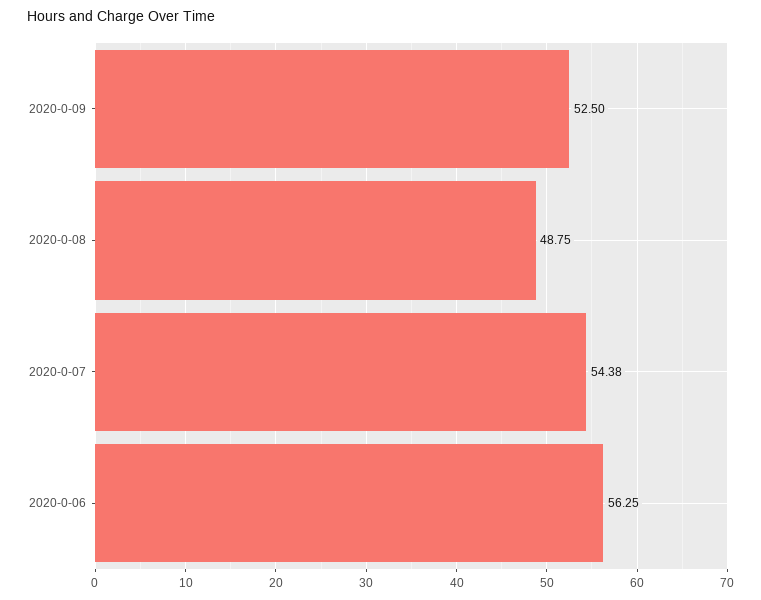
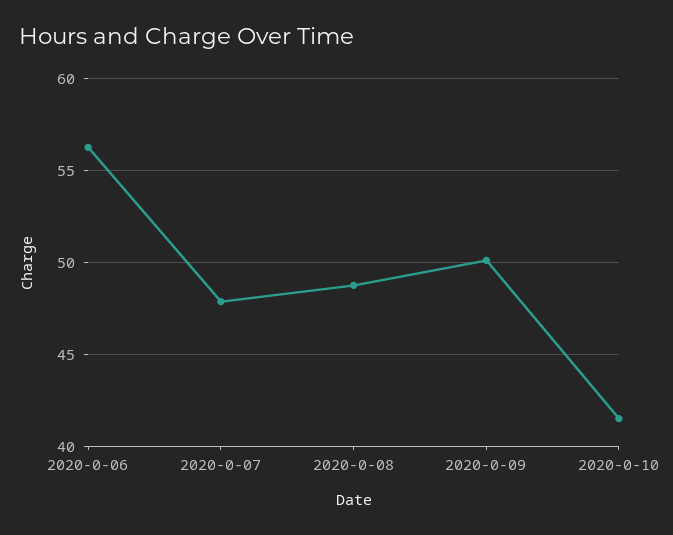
2020-0-09: 52.5 -> 50
2020-0-07: 54.38 -> 48
2020-0-10: none -> 41.5

